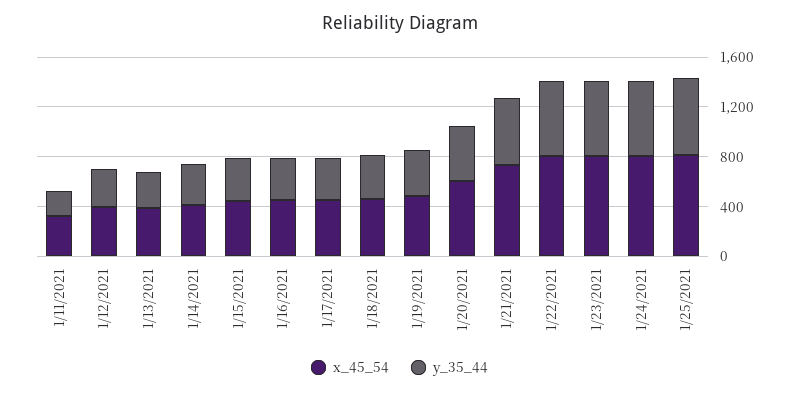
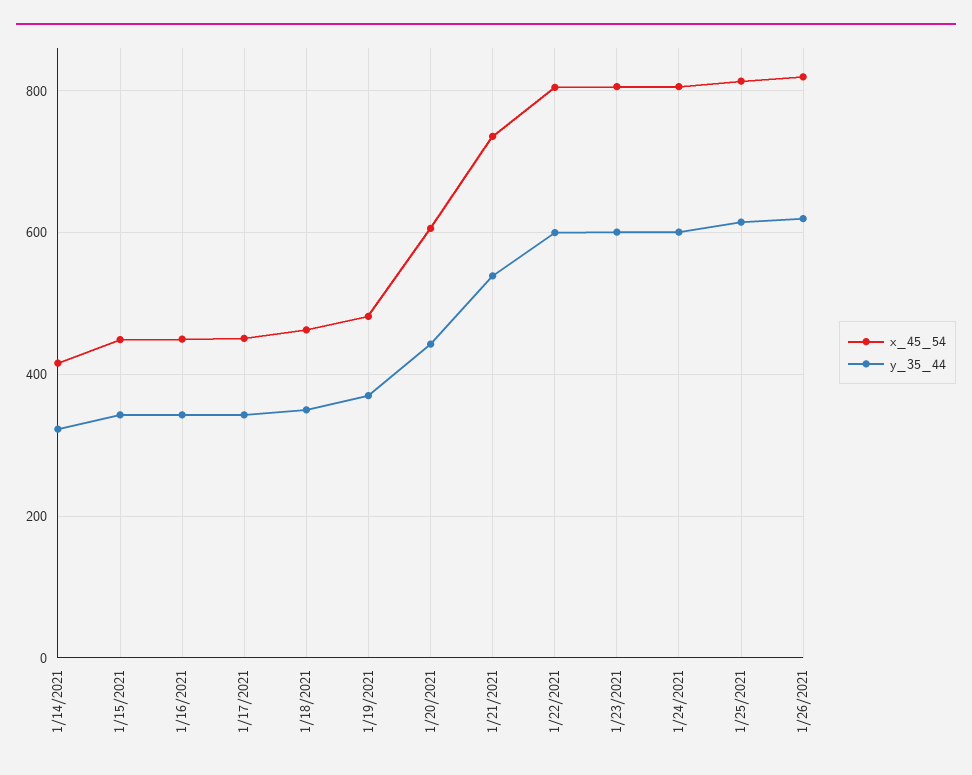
x_45_54, 1/11/2021: 300 -> none
y_35_44, 1/11/2021: 200 -> none
x_45_54, 1/12/2021: 400 -> none
y_35_44, 1/12/2021: 300 -> none
x_45_54, 1/13/2021: 400 -> none
y_35_44, 1/13/2021: 300 -> none
x_45_54, 1/26/2021: none -> 820
y_35_44, 1/26/2021: none -> 620

